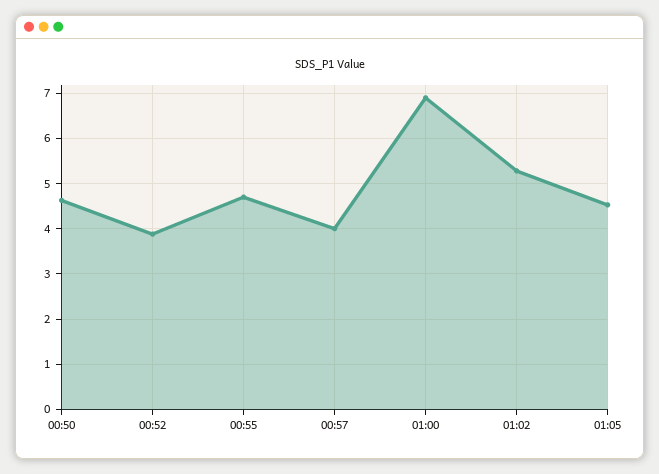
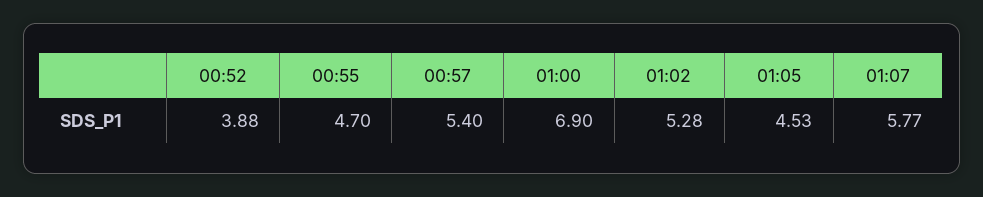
00:50: 4.6 -> none
00:57: 4 -> 5.4
01:07: none -> 5.77

